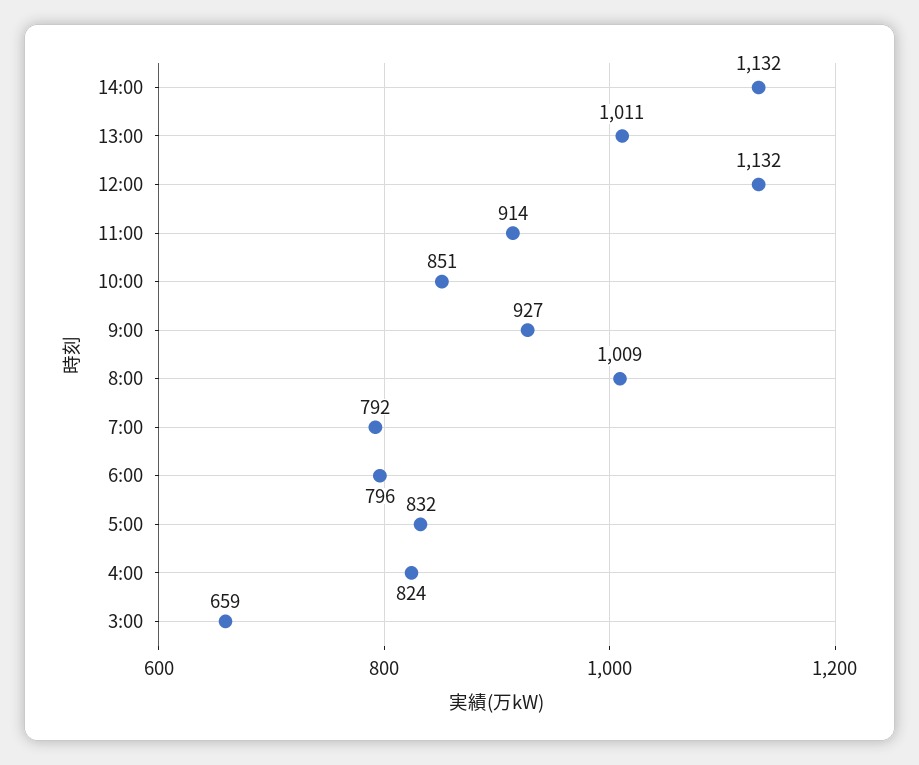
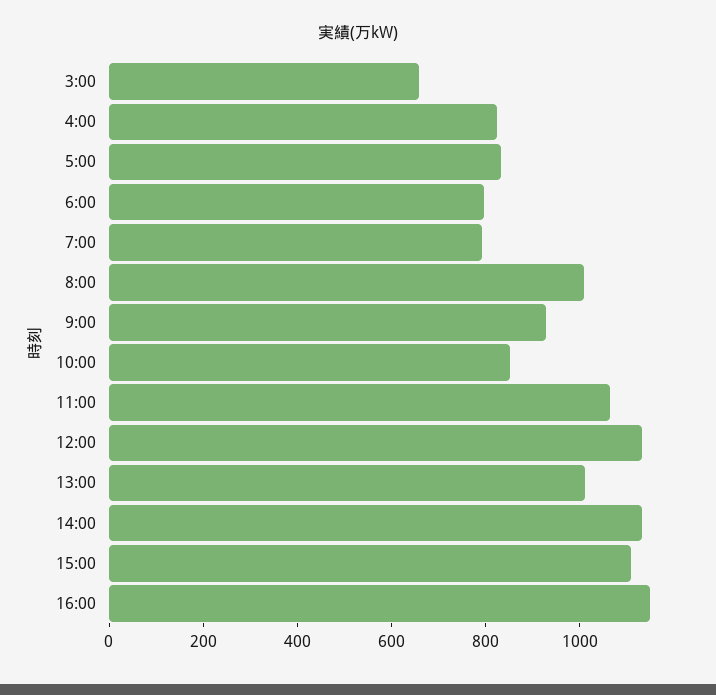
11:00: 914 -> 1050
15:00: none -> 1100
16:00: none -> 1150

